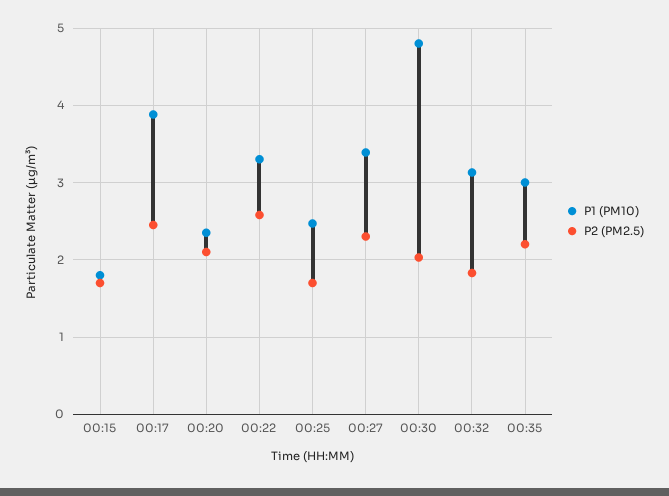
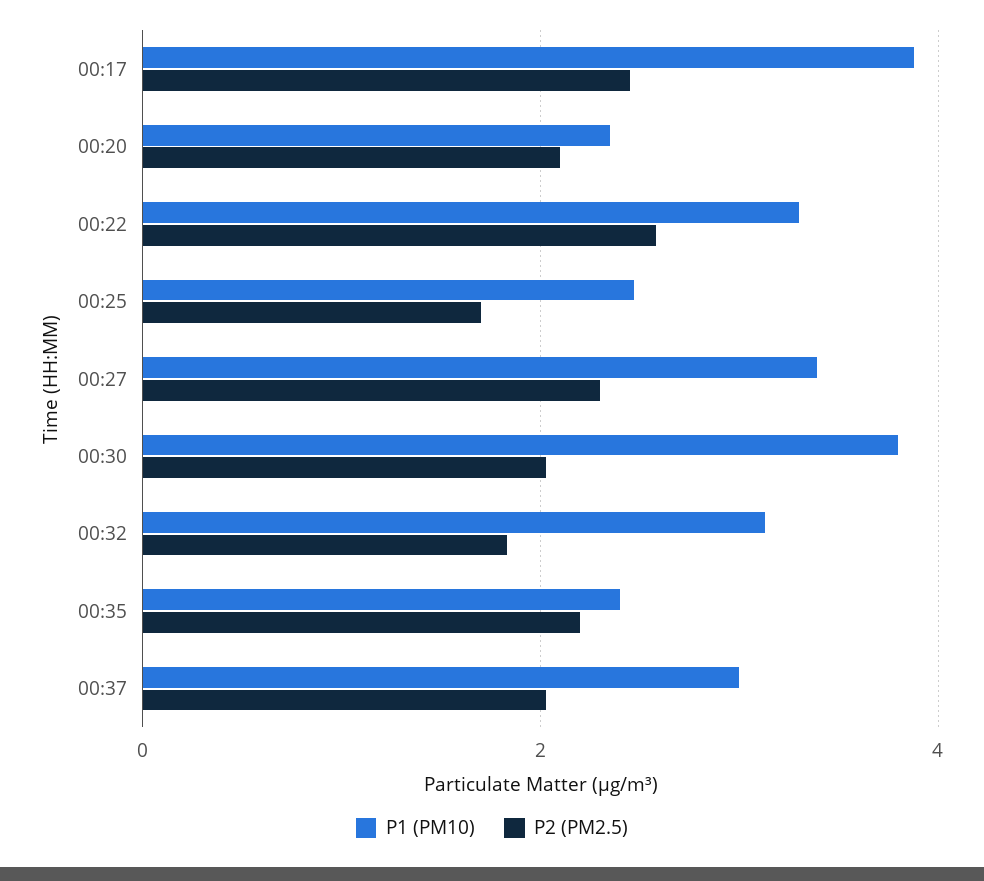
P1 (PM10), 00:15: 1.8 -> none
P2 (PM2.5), 00:15: 1.7 -> none
P1 (PM10), 00:30: 4.8 -> 3.8
P1 (PM10), 00:35: 3 -> 2.4
P1 (PM10), 00:37: none -> 3
P2 (PM2.5), 00:37: none -> 2

